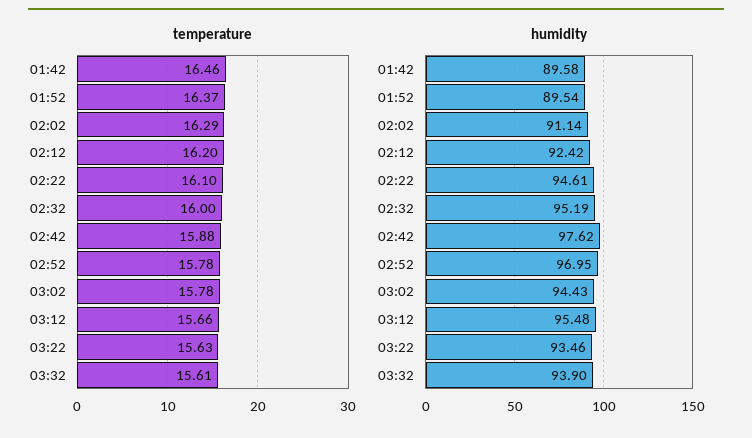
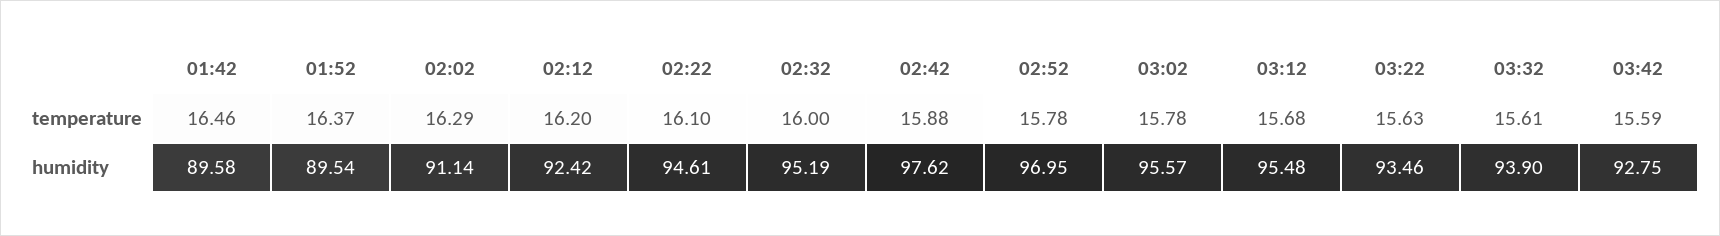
temperature, 03:12: 15.66 -> 15.68
humidity, 03:02: 94.43 -> 95.57
temperature, 03:42: none -> 15.59
humidity, 03:42: none -> 92.75

